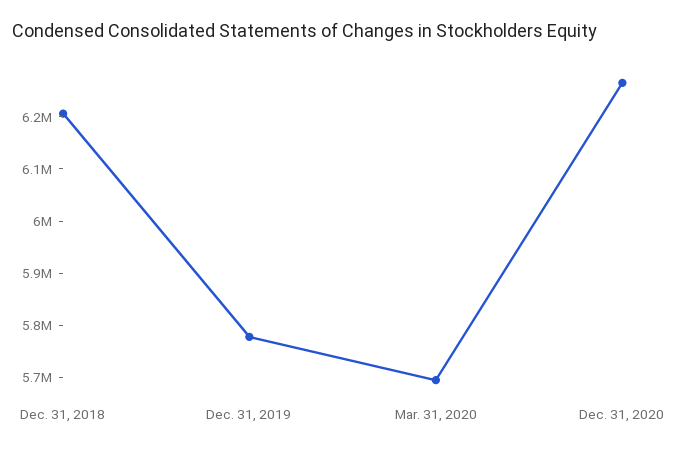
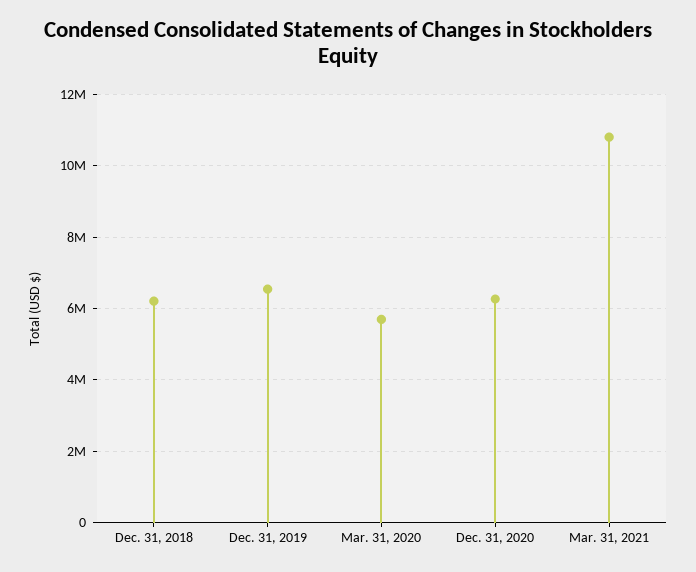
Dec. 31, 2019: 5780000 -> 6600000
Mar. 31, 2021: none -> 10800000

